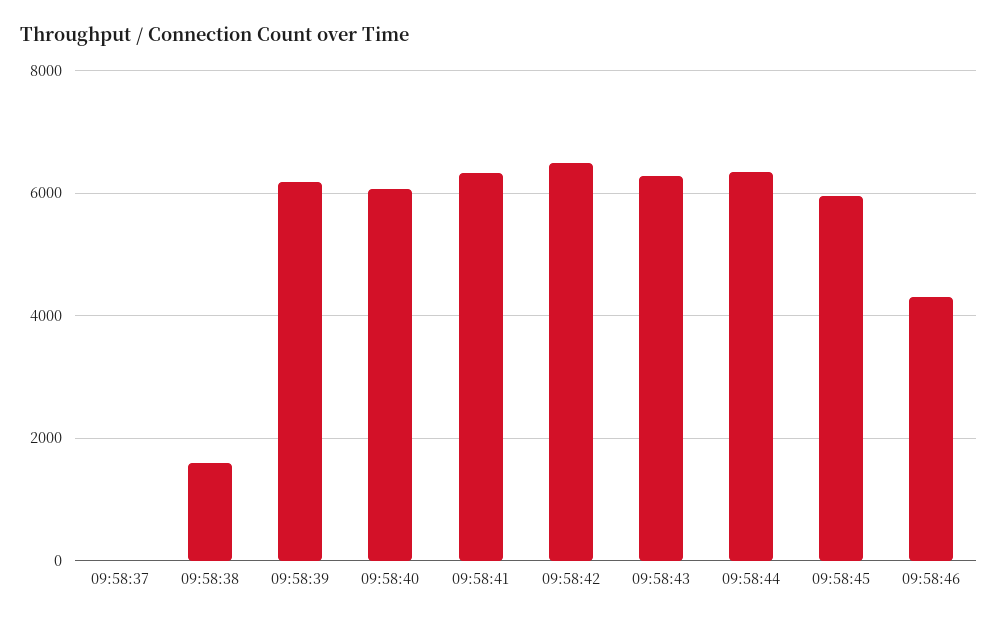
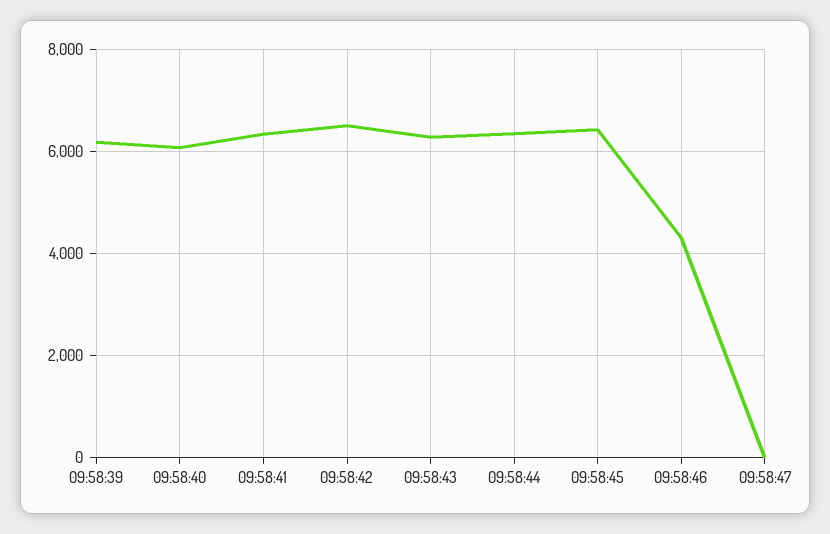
09:58:37: 0 -> none
09:58:38: 1600 -> none
09:58:45: 6000 -> 6400
09:58:47: none -> 0

